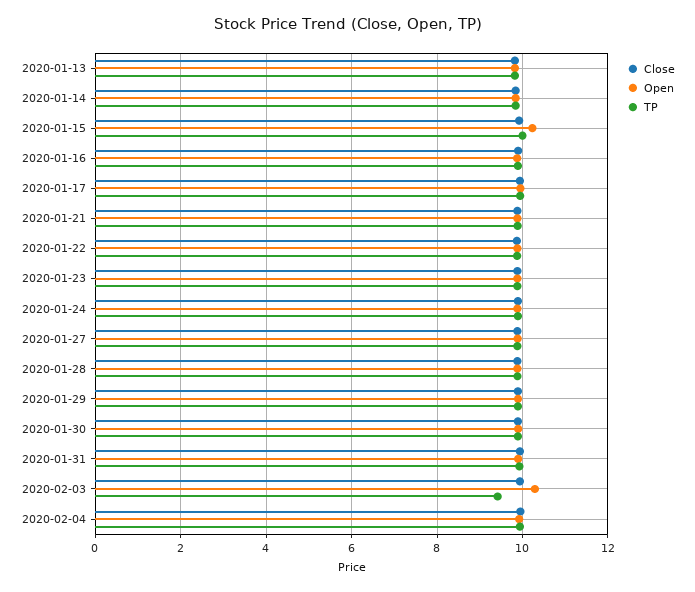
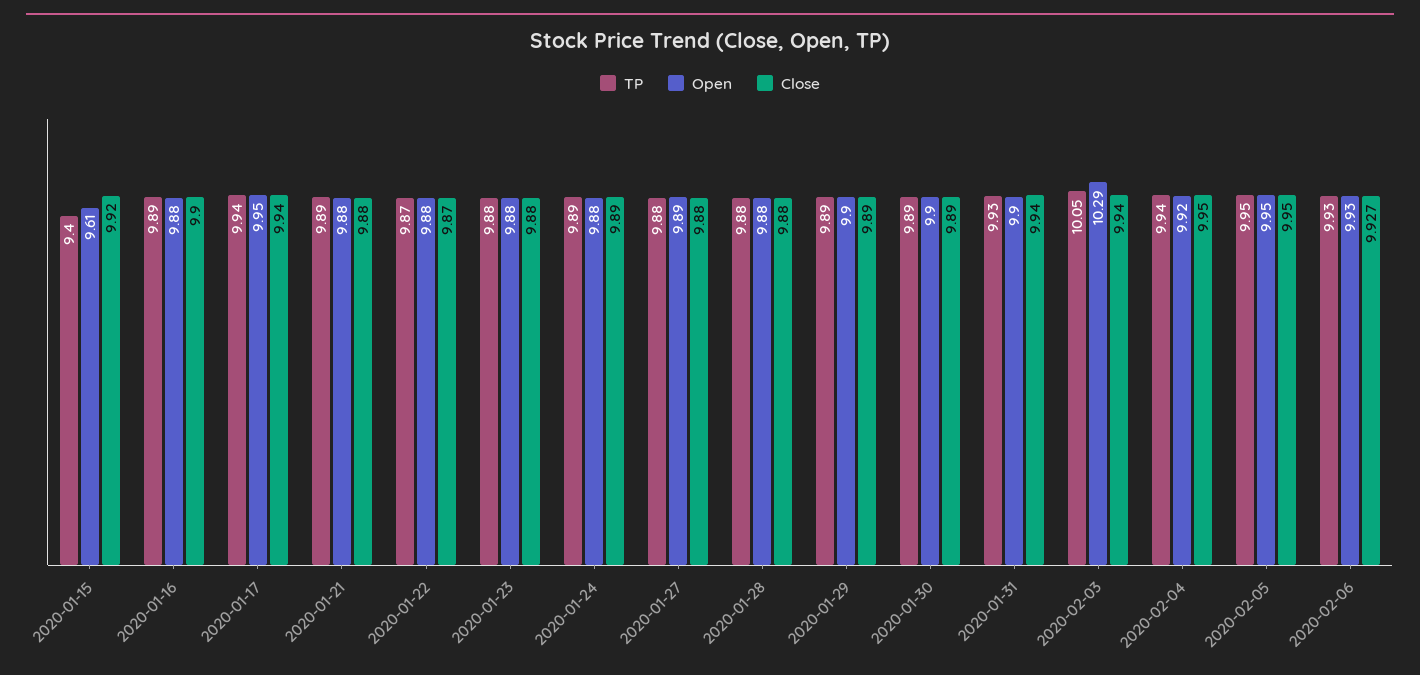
Close, 2020-01-13: 9.8 -> none
Open, 2020-01-13: 9.8 -> none
TP, 2020-01-13: 9.8 -> none
Close, 2020-01-14: 9.8 -> none
Open, 2020-01-14: 9.8 -> none
TP, 2020-01-14: 9.8 -> none
Open, 2020-01-15: 10.2 -> 9.61
TP, 2020-01-15: 10 -> 9.4
TP, 2020-02-03: 9.4 -> 10.05
TP, 2020-02-05: none -> 9.95
Open, 2020-02-05: none -> 9.95
Close, 2020-02-05: none -> 9.95
TP, 2020-02-06: none -> 9.93
Open, 2020-02-06: none -> 9.93
Close, 2020-02-06: none -> 9.927

